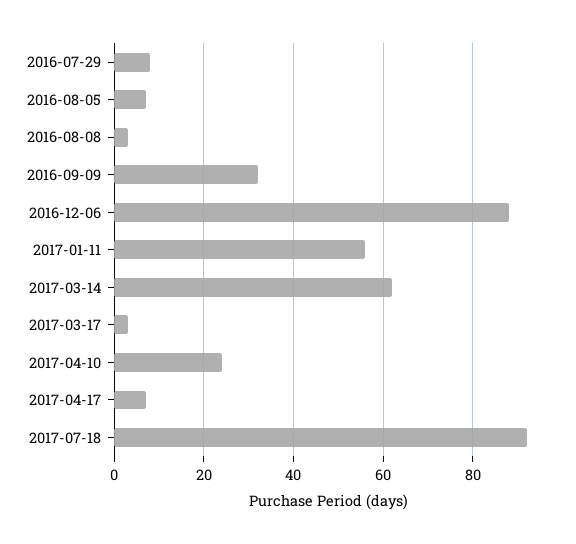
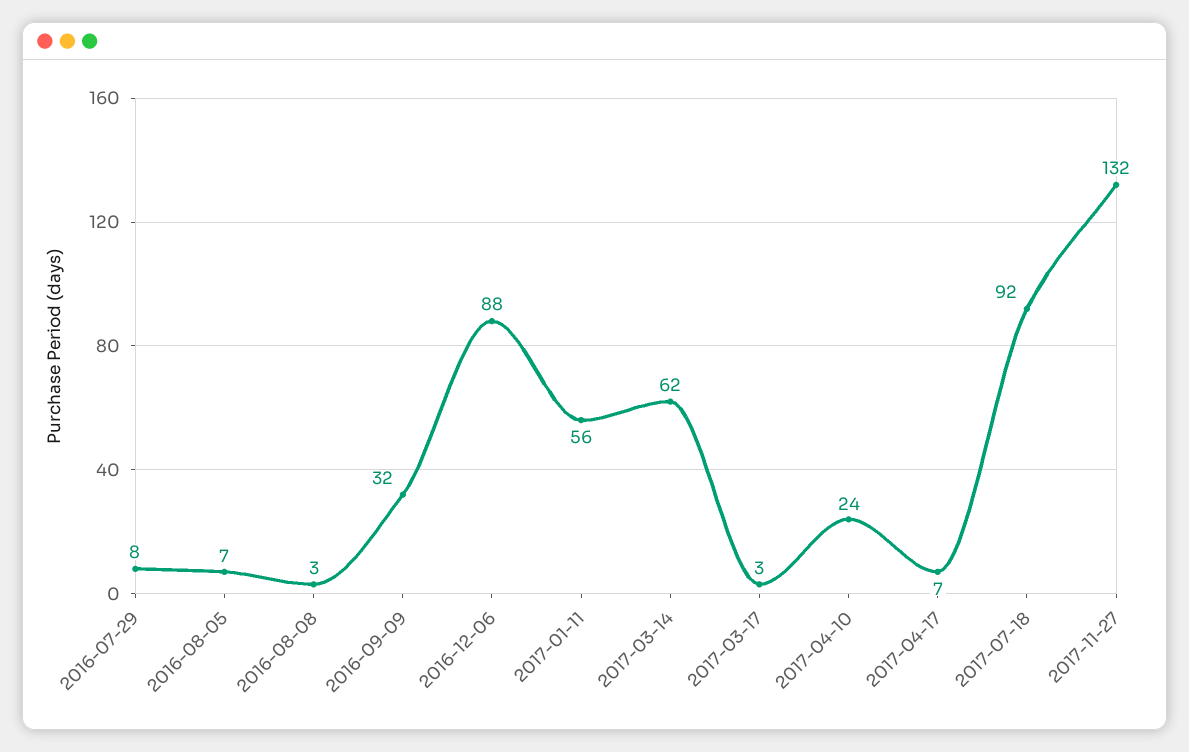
2017-11-27: none -> 132

